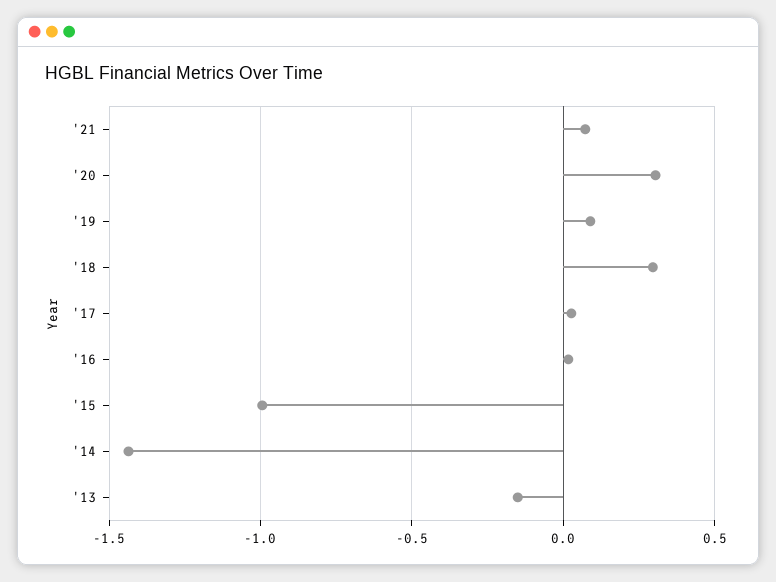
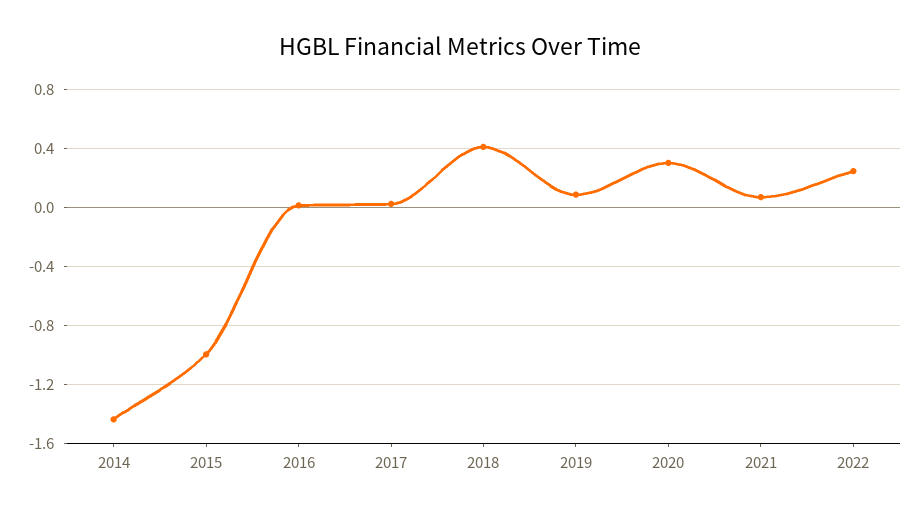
'18: 0.3 -> 0.4
'13: -0.15 -> none
2022: none -> 0.25

